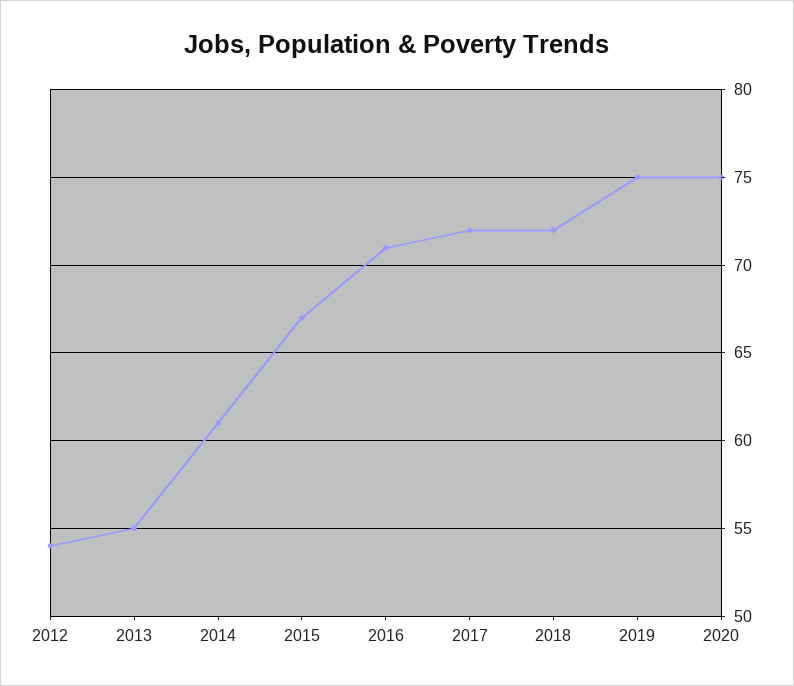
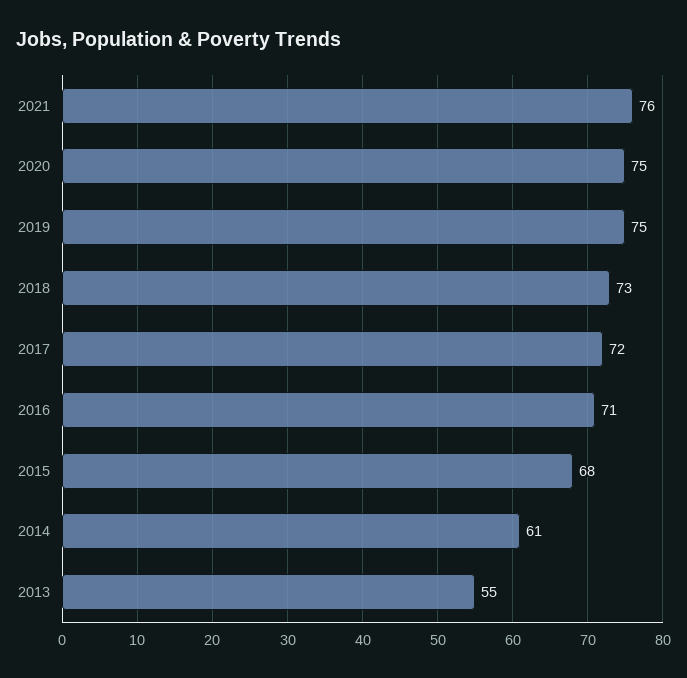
2012: 54 -> none
2015: 67 -> 68
2018: 72 -> 73
2021: none -> 76

